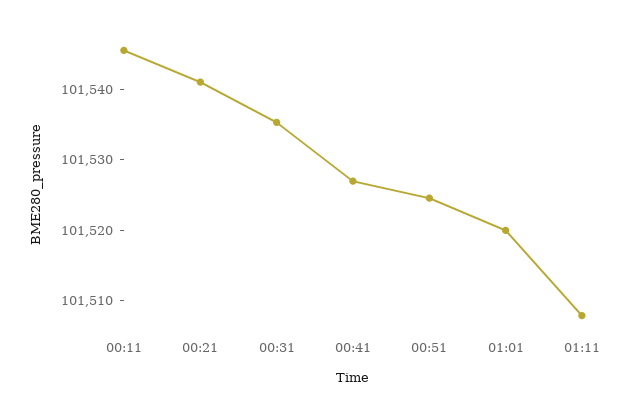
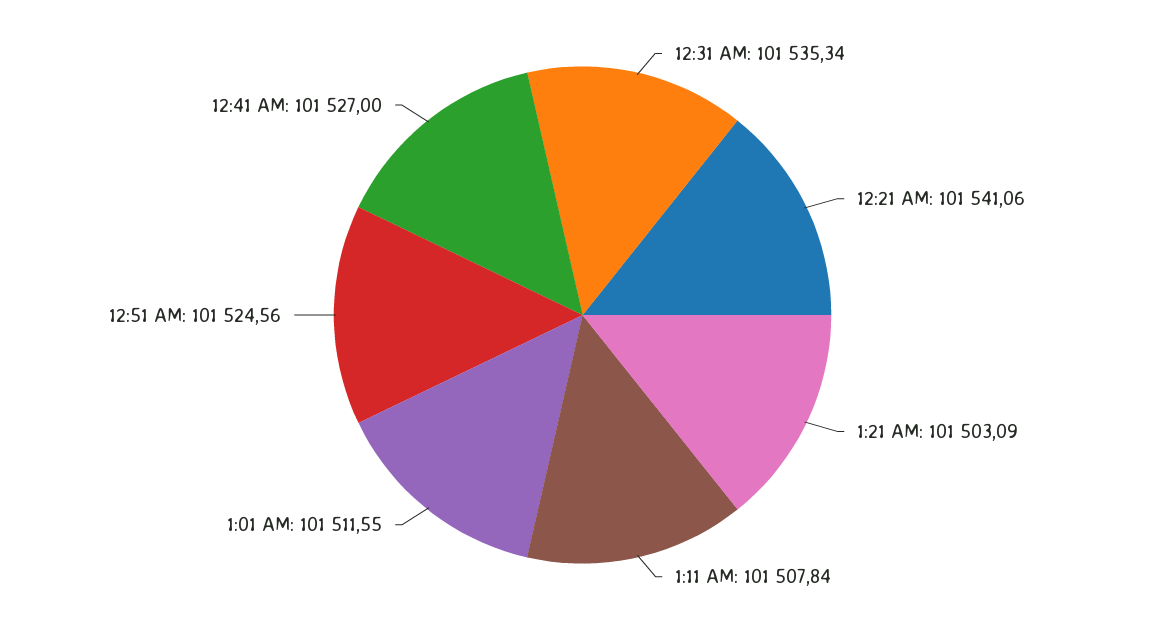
00:11: 101546 -> none
01:01: 101520 -> 101511.55
1:21 AM: none -> 101503.09

